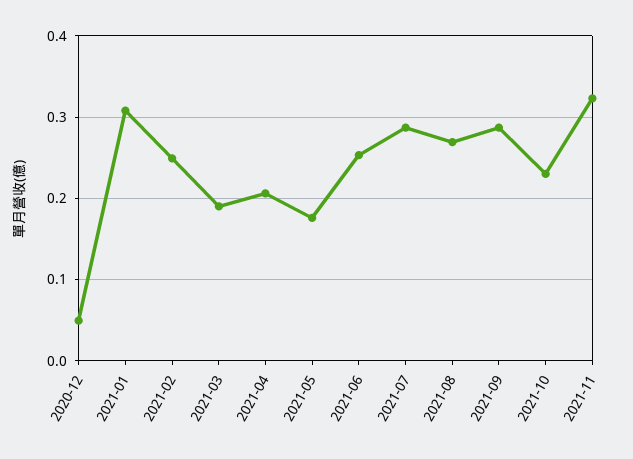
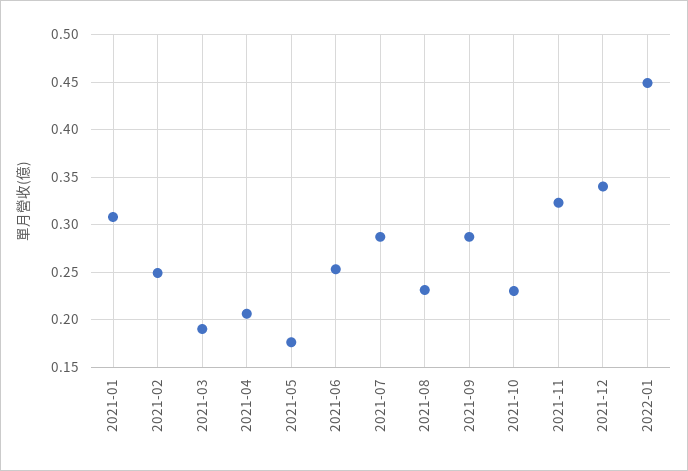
2020-12: 0.05 -> none
2021-08: 0.27 -> 0.23
2021-12: none -> 0.34
2022-01: none -> 0.45

